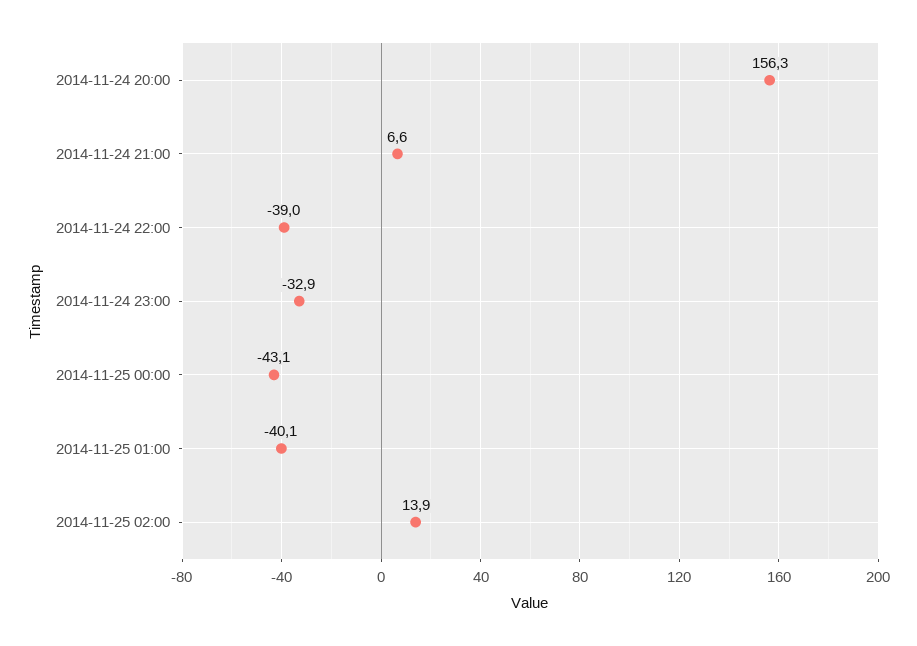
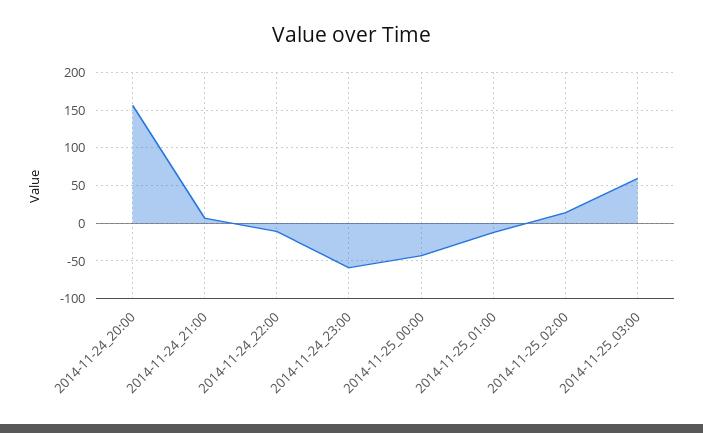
2014-11-24 22:00: -39 -> -10
2014-11-24 23:00: -32.9 -> -60
2014-11-25 01:00: -40.1 -> -10
2014-11-25_03:00: none -> 60

